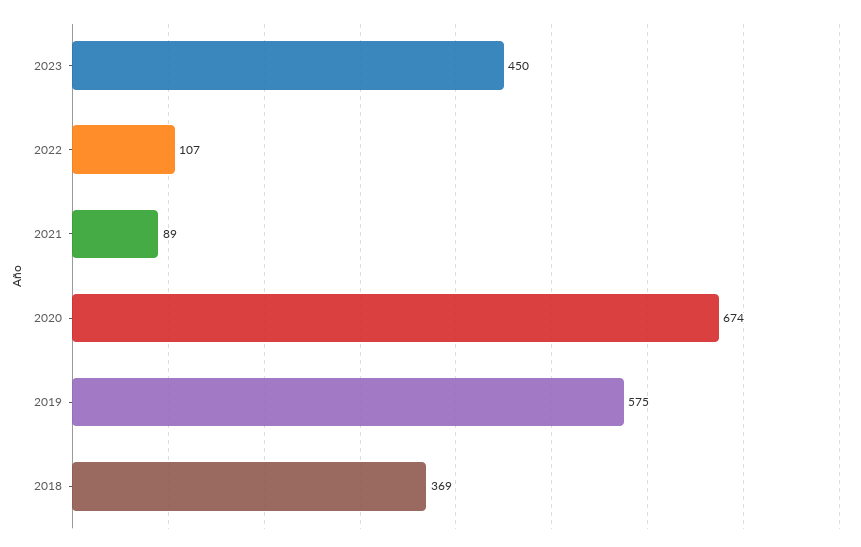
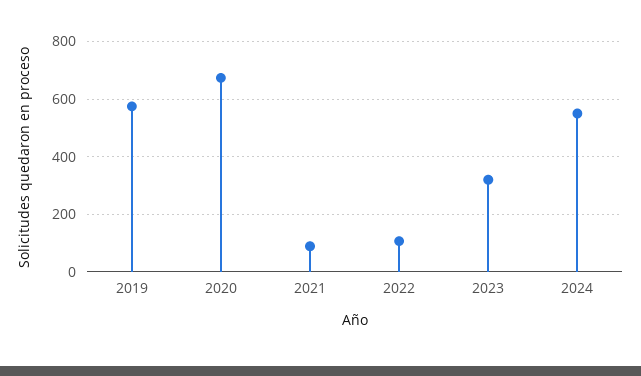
2023: 450 -> 325
2018: 369 -> none
2024: none -> 550

